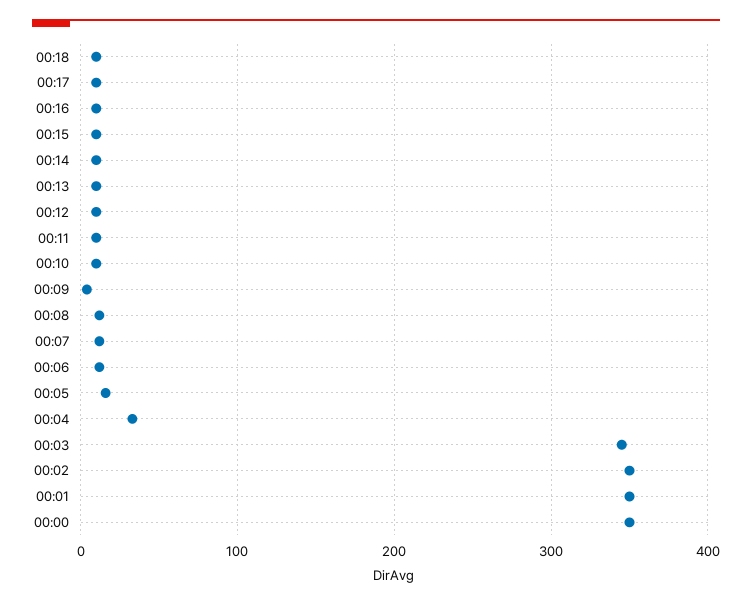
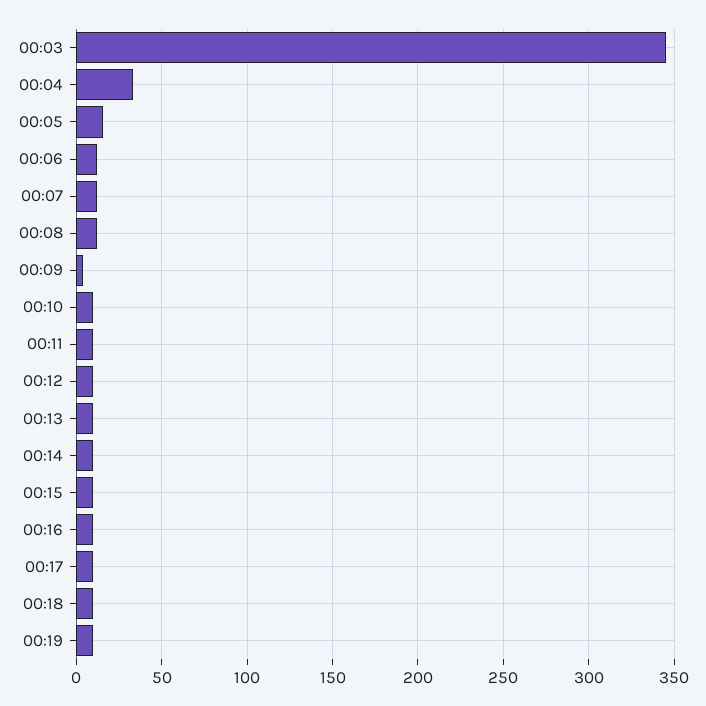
00:02: 350 -> none
00:01: 350 -> none
00:00: 350 -> none
00:19: none -> 10

